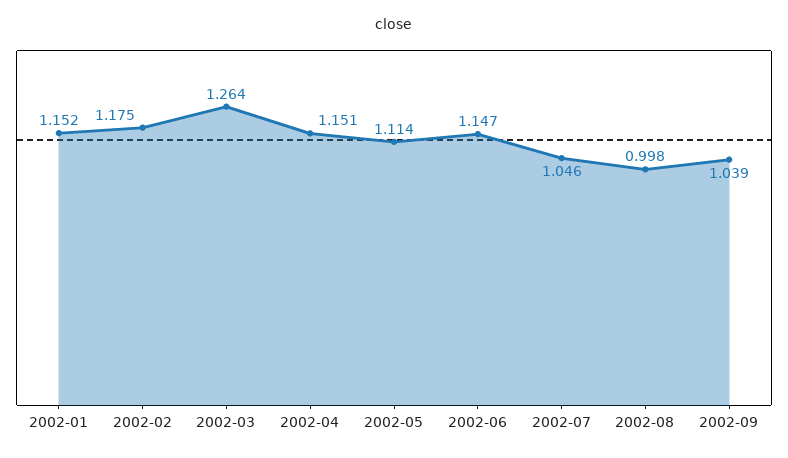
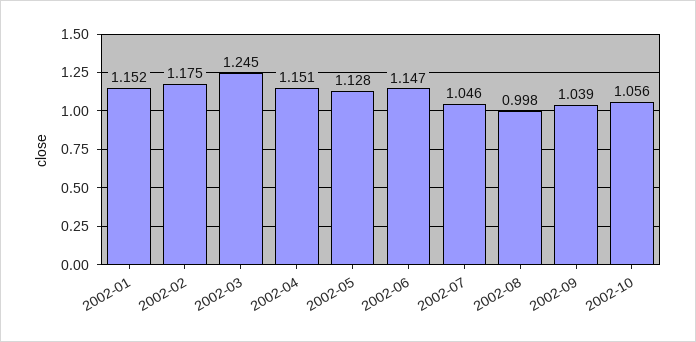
2002-03: 1.264 -> 1.245
2002-05: 1.114 -> 1.128
2002-10: none -> 1.056

